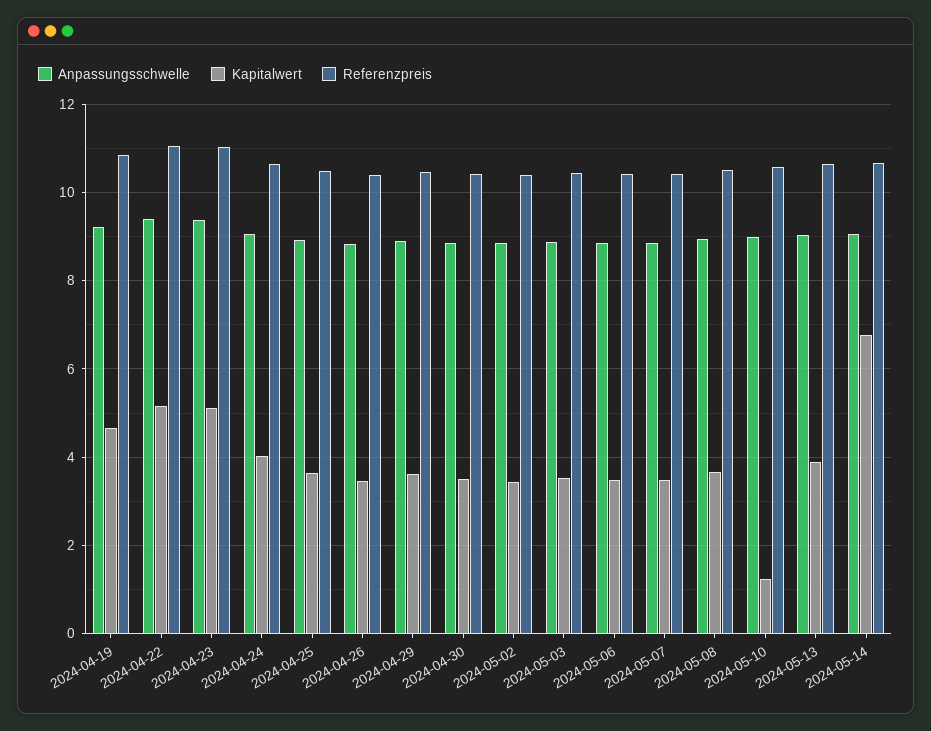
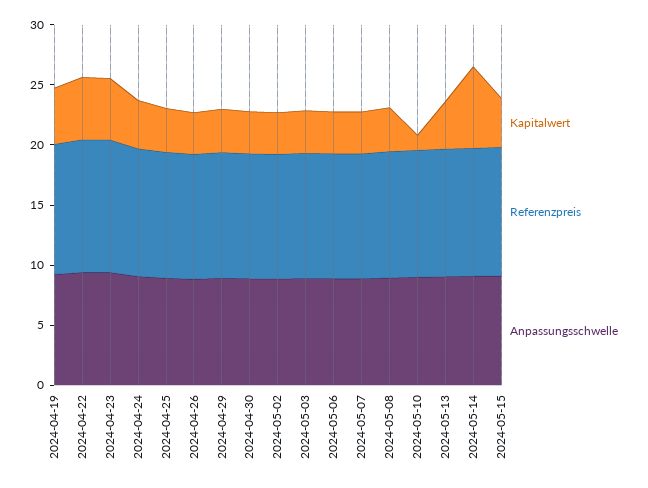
Kapitalwert, 2024-05-15: none -> 4
Referenzpreis, 2024-05-15: none -> 11
Anpassungsschwelle, 2024-05-15: none -> 9

